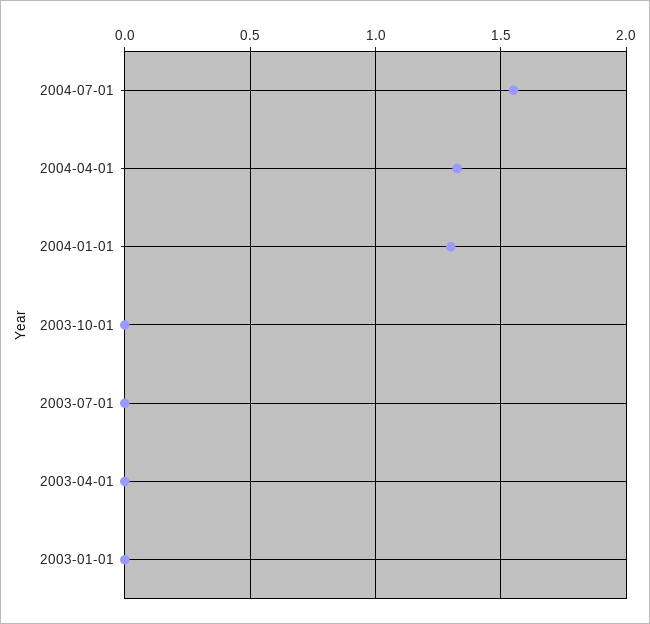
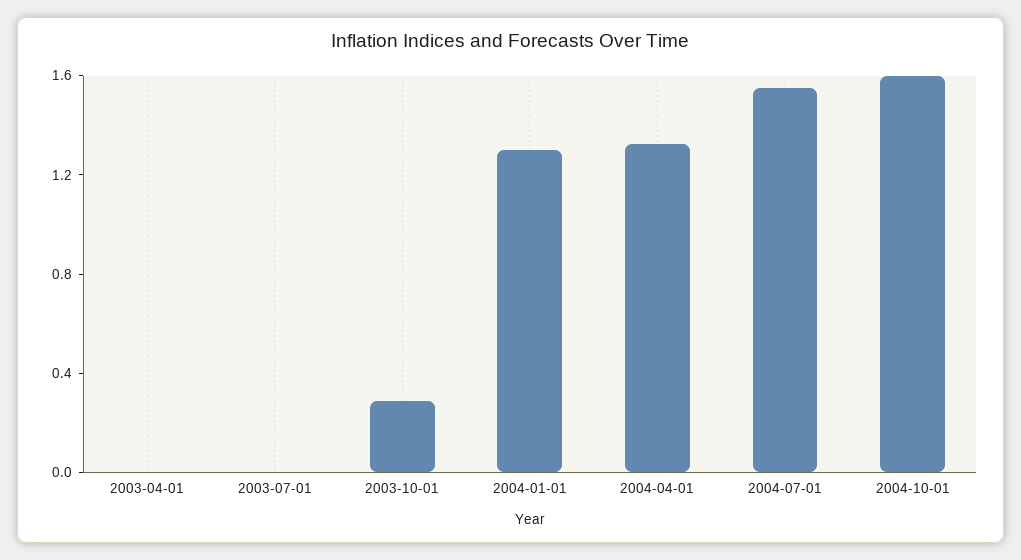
2003-10-01: 0 -> 0.3
2003-01-01: 0 -> none
2004-10-01: none -> 1.6

